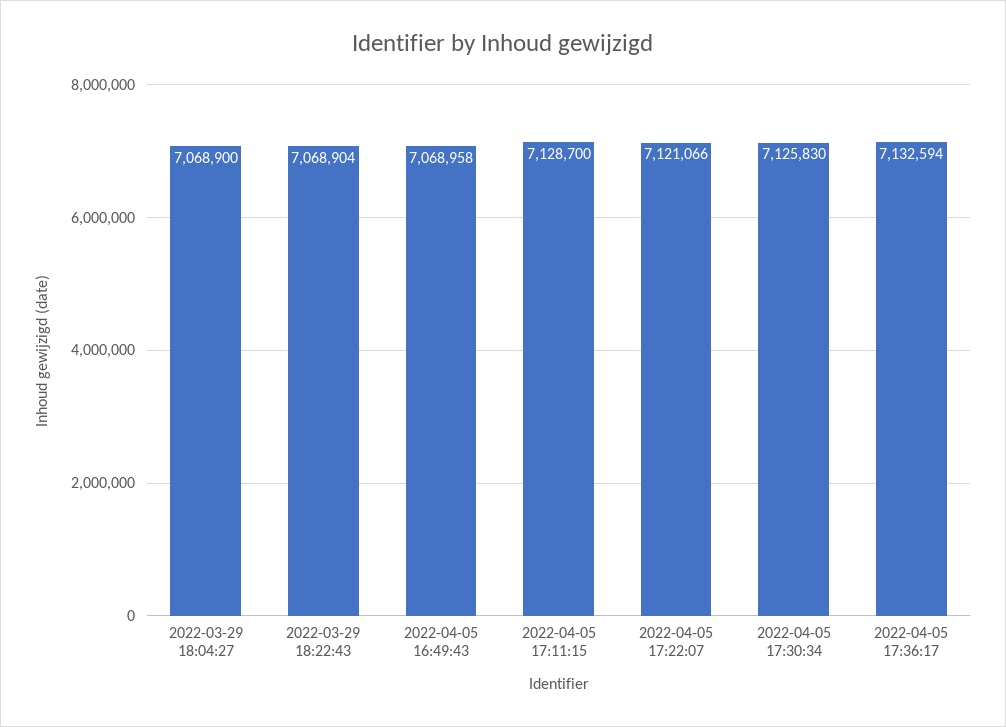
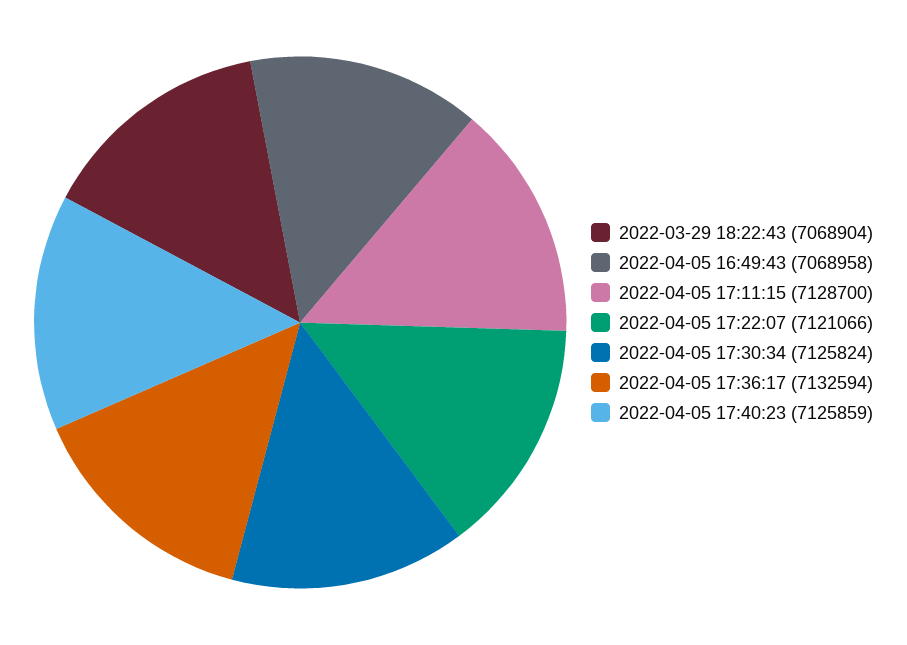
2022-03-29 18:04:27: 7068900 -> none
2022-04-05 17:30:34: 7125830 -> 7125824
2022-04-05 17:40:23: none -> 7125859

